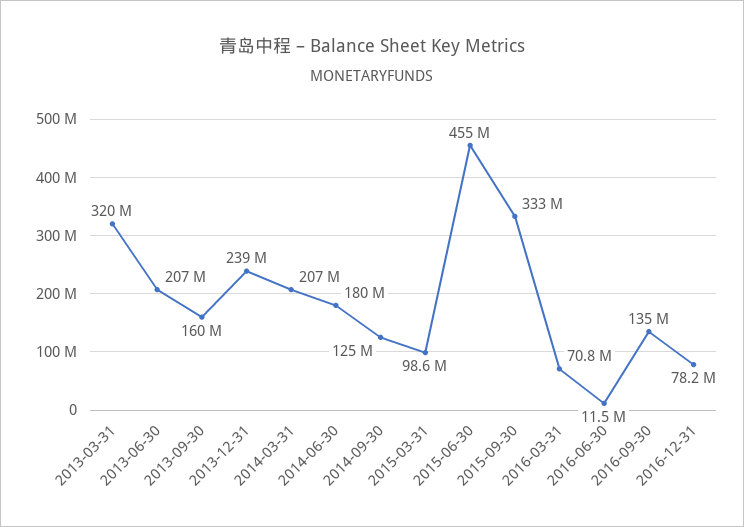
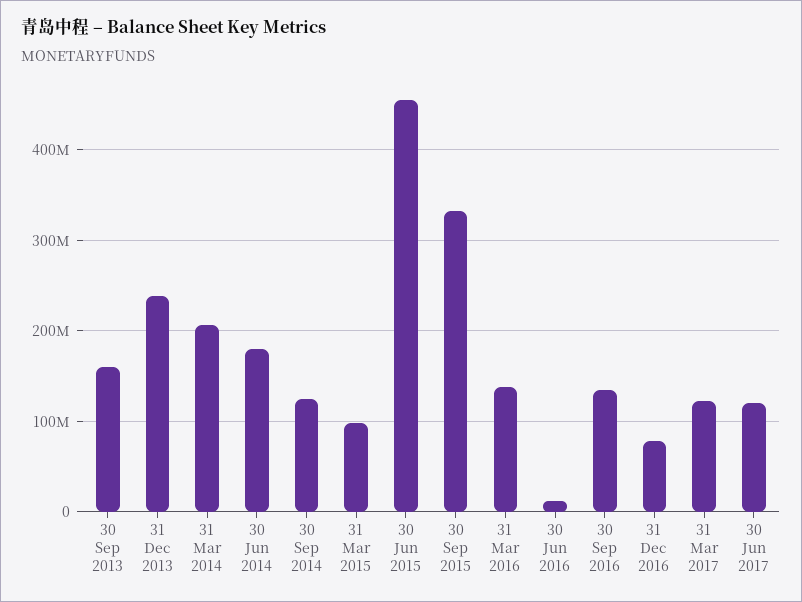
2013-03-31: 320000000 -> none
2013-06-30: 207000000 -> none
2016-03-31: 70800000 -> 140000000
31 Mar 2017: none -> 120000000
30 Jun 2017: none -> 120000000

